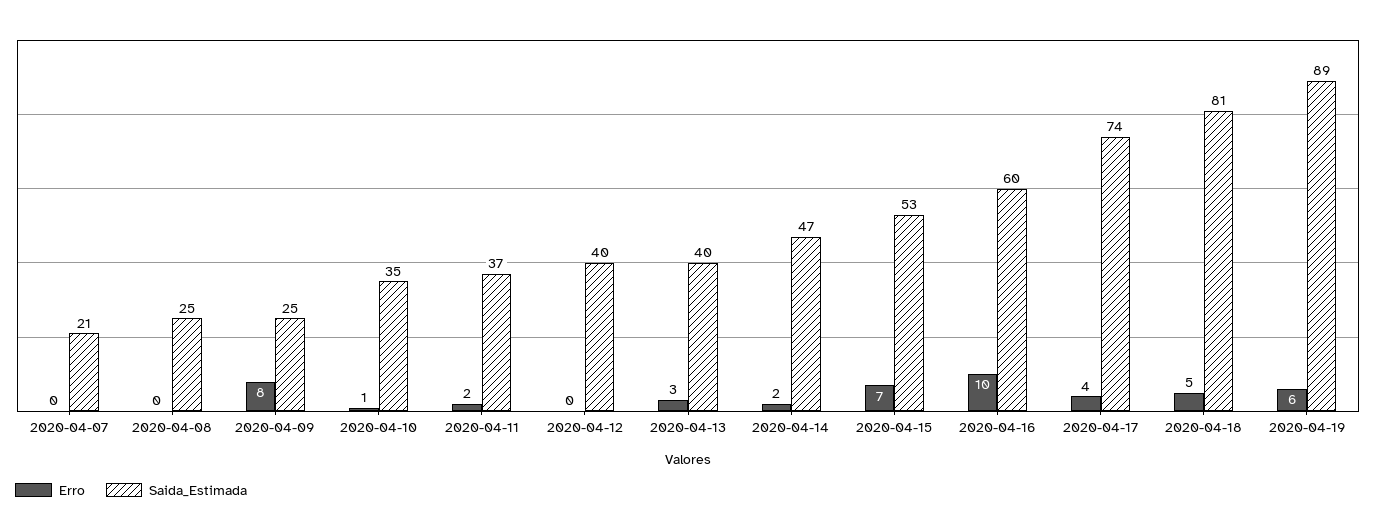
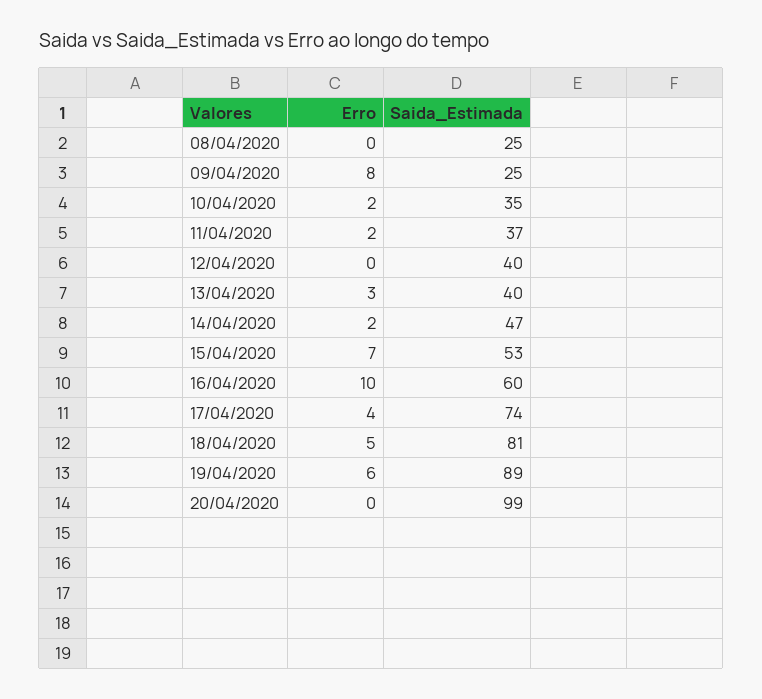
Erro, 2020-04-07: 0 -> none
Saida_Estimada, 2020-04-07: 21 -> none
Erro, 2020-04-10: 1 -> 2
Erro, 20/04/2020: none -> 0
Saida_Estimada, 20/04/2020: none -> 99

